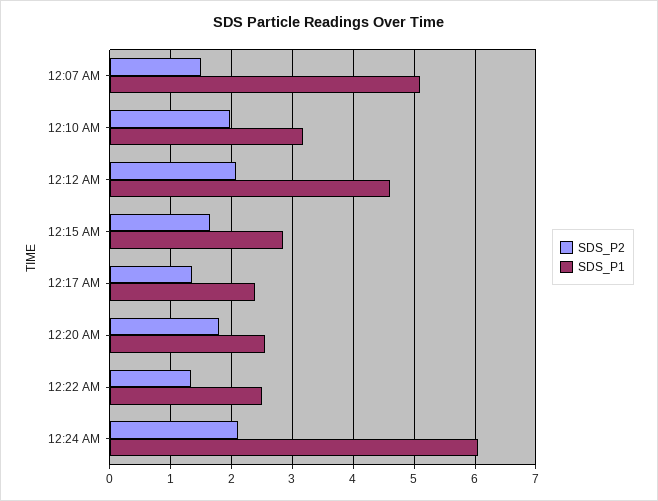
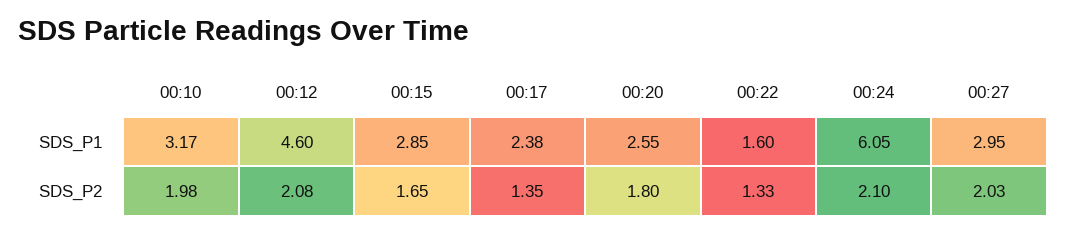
SDS_P2, 12:07 AM: 1.5 -> none
SDS_P1, 12:07 AM: 5.1 -> none
SDS_P1, 12:22 AM: 2.5 -> 1.6
SDS_P1, 00:27: none -> 2.95
SDS_P2, 00:27: none -> 2.03

